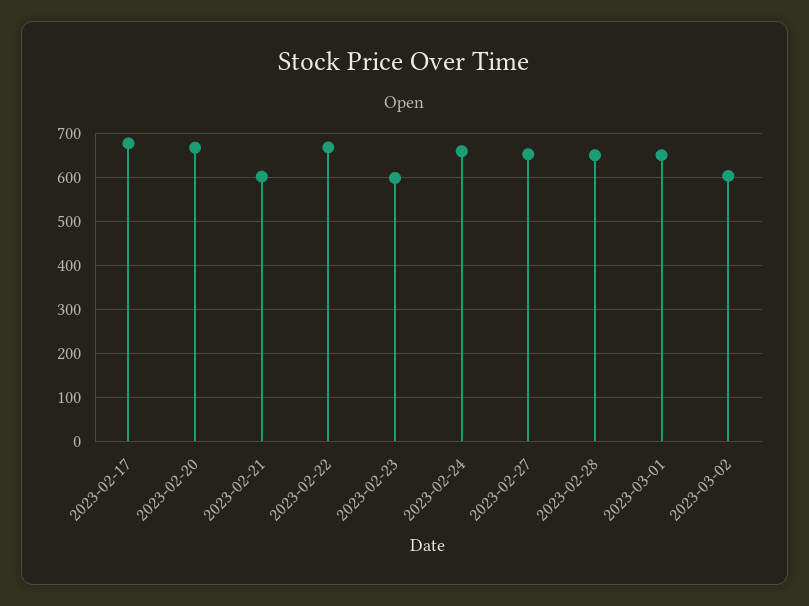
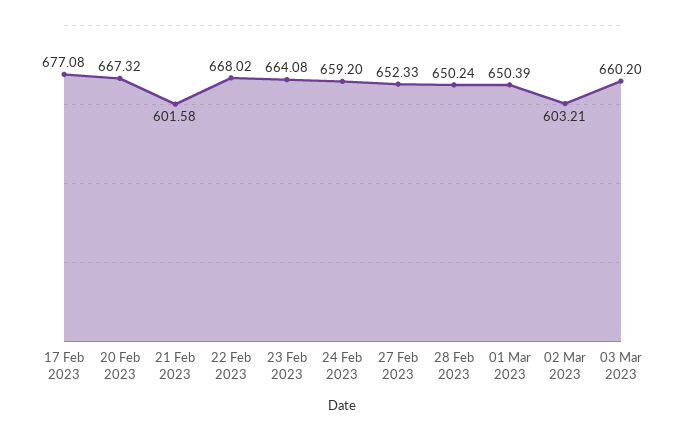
2023-02-23: 600 -> 664.08
03 Mar 2023: none -> 660.2

